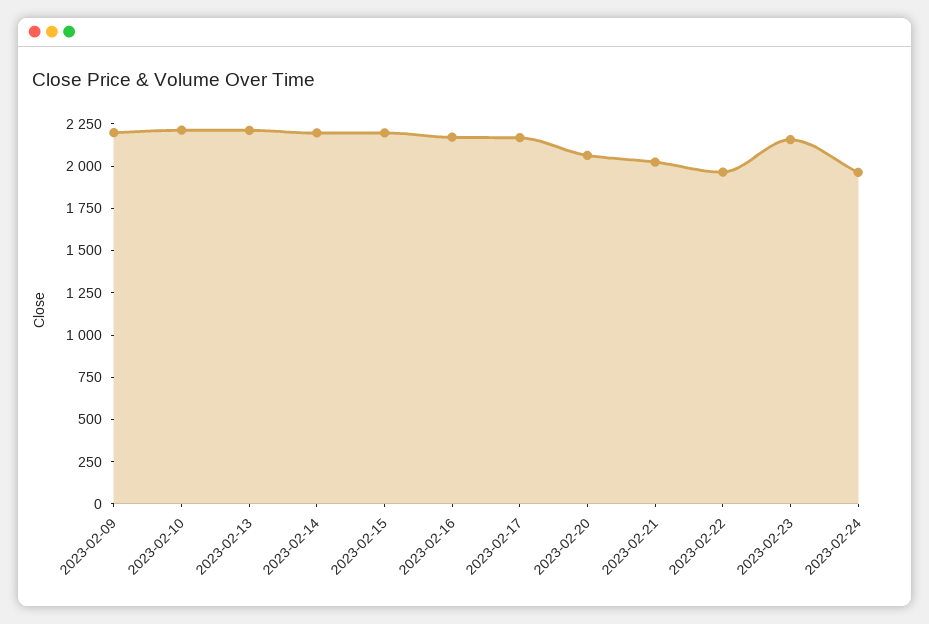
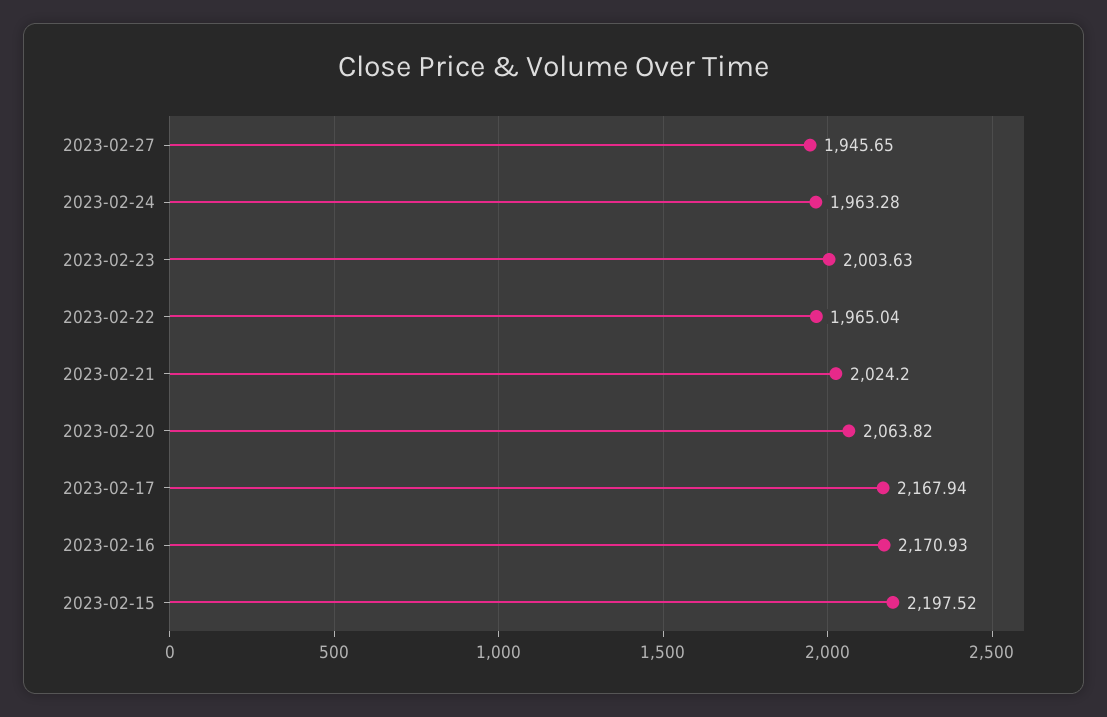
2023-02-09: 2200 -> none
2023-02-10: 2200 -> none
2023-02-13: 2200 -> none
2023-02-14: 2200 -> none
2023-02-23: 2150 -> 2003.63
2023-02-27: none -> 1945.65

